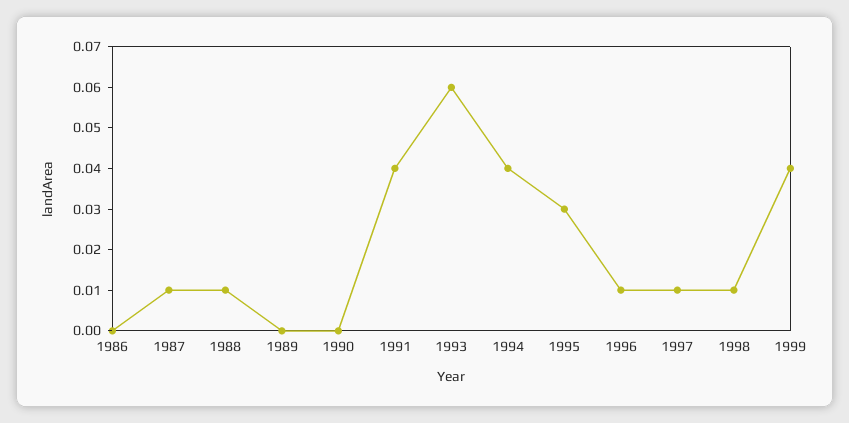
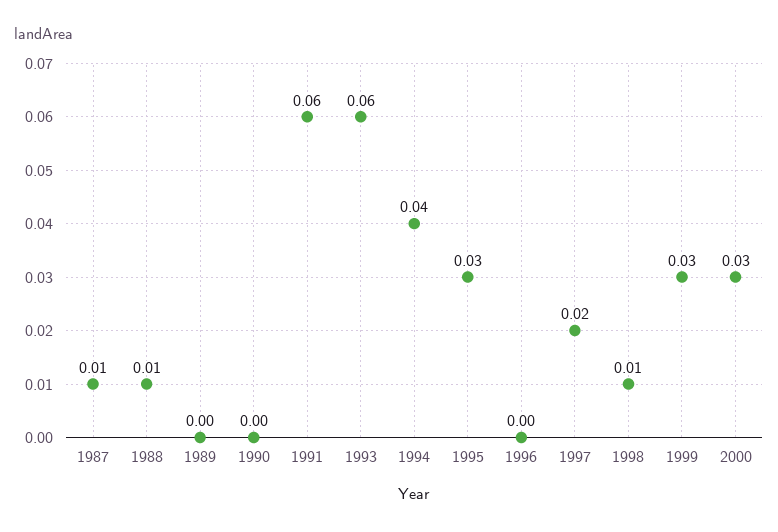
1986: 0 -> none
1991: 0.04 -> 0.06
1996: 0.01 -> 0
1997: 0.01 -> 0.02
1999: 0.04 -> 0.03
2000: none -> 0.03

